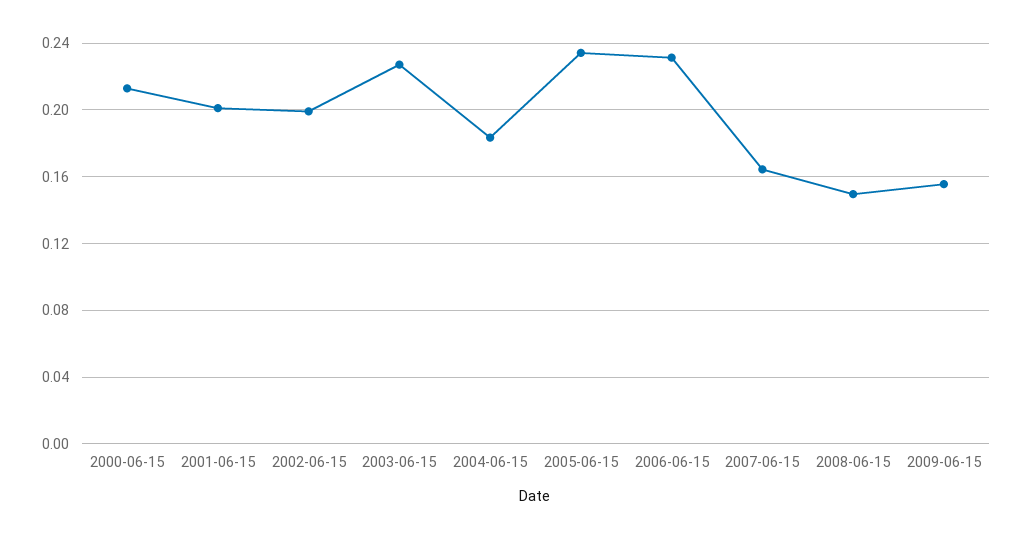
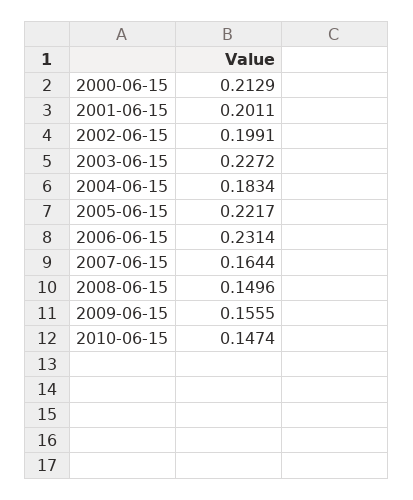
2005-06-15: 0.235 -> 0.2217
2010-06-15: none -> 0.1474

